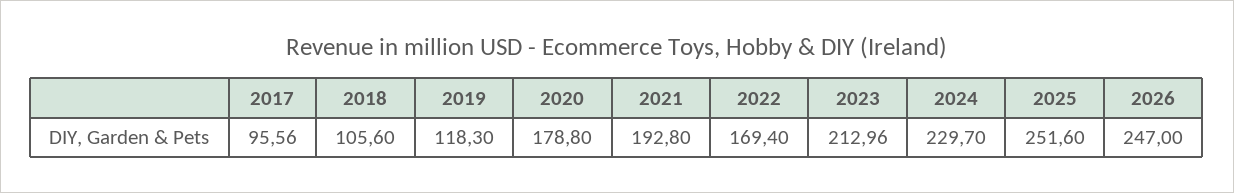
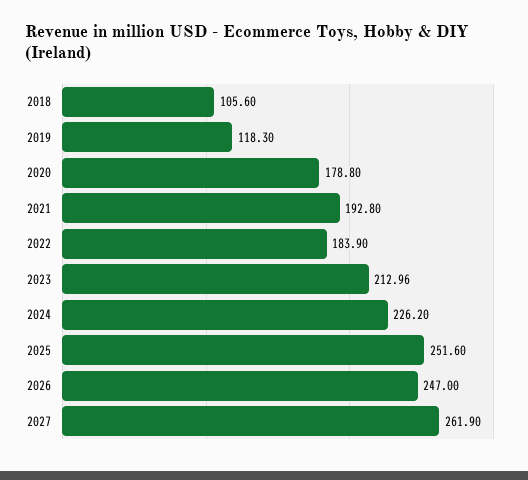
2017: 95.56 -> none
2022: 169.4 -> 183.9
2024: 229.7 -> 226.2
2027: none -> 261.9

